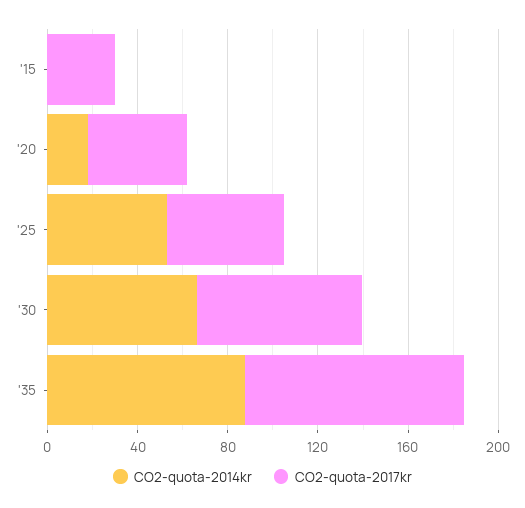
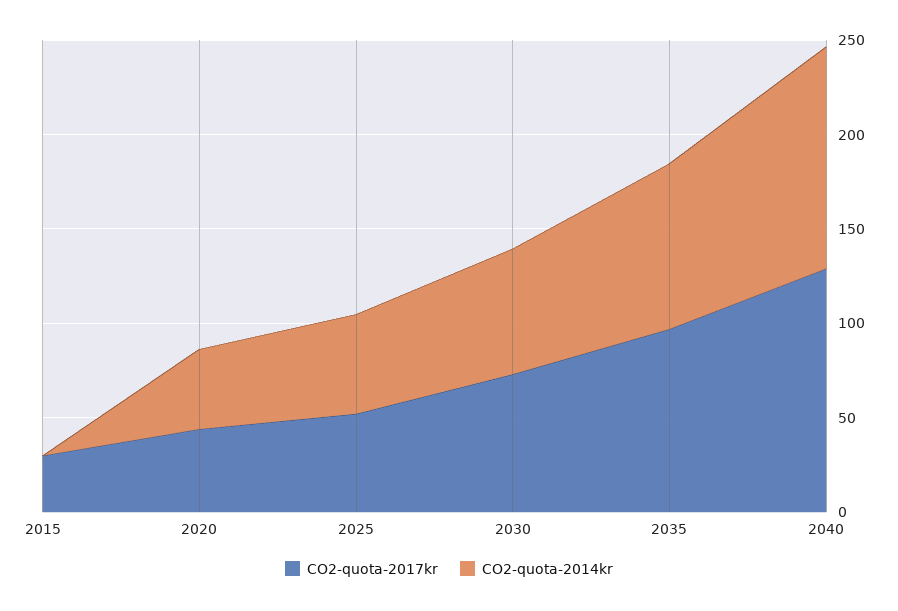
CO2-quota-2014kr, '20: 20 -> 40
CO2-quota-2017kr, 2040: none -> 130
CO2-quota-2014kr, 2040: none -> 120

